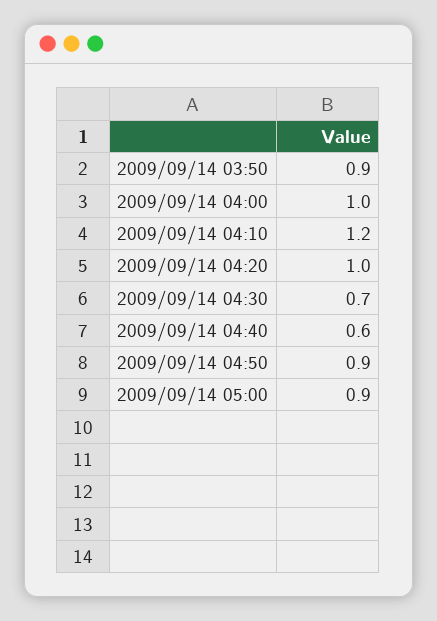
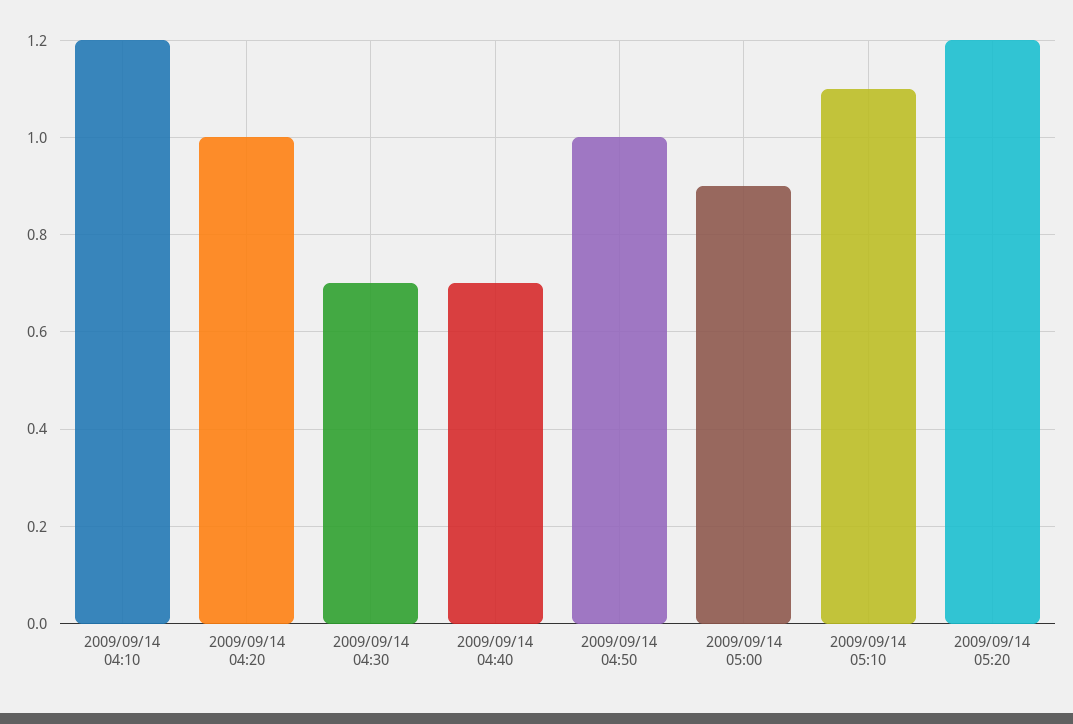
2009/09/14 03:50: 0.9 -> none
2009/09/14 04:00: 1 -> none
2009/09/14 04:40: 0.6 -> 0.7
2009/09/14 04:50: 0.9 -> 1
2009/09/14 05:10: none -> 1.1
2009/09/14 05:20: none -> 1.2

